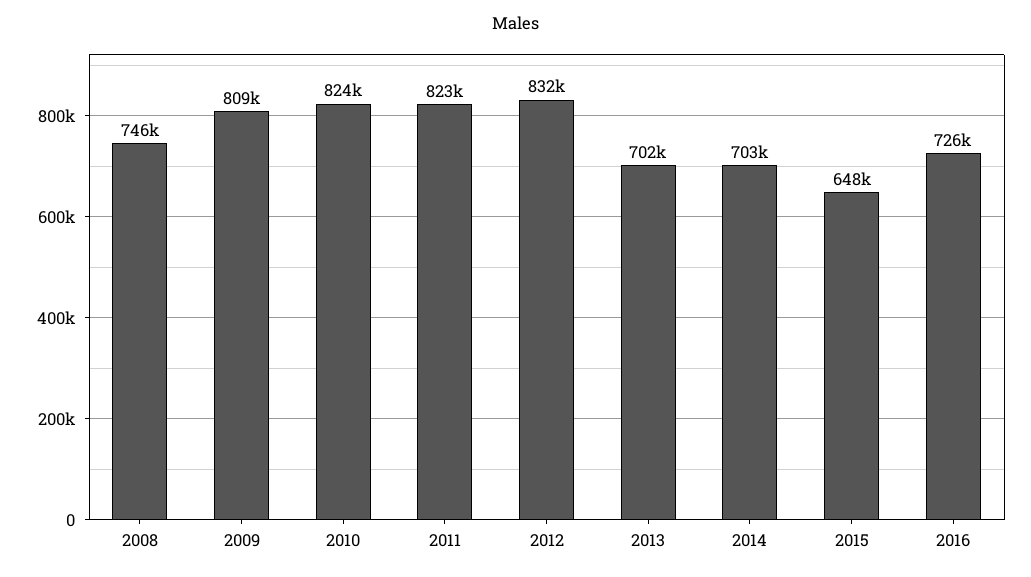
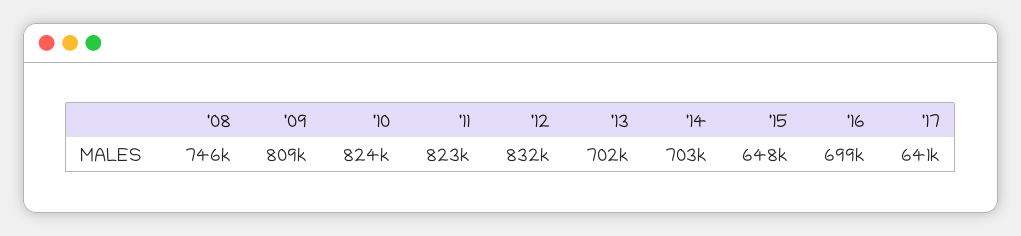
2016: 726000 -> 699000
'17: none -> 641000

